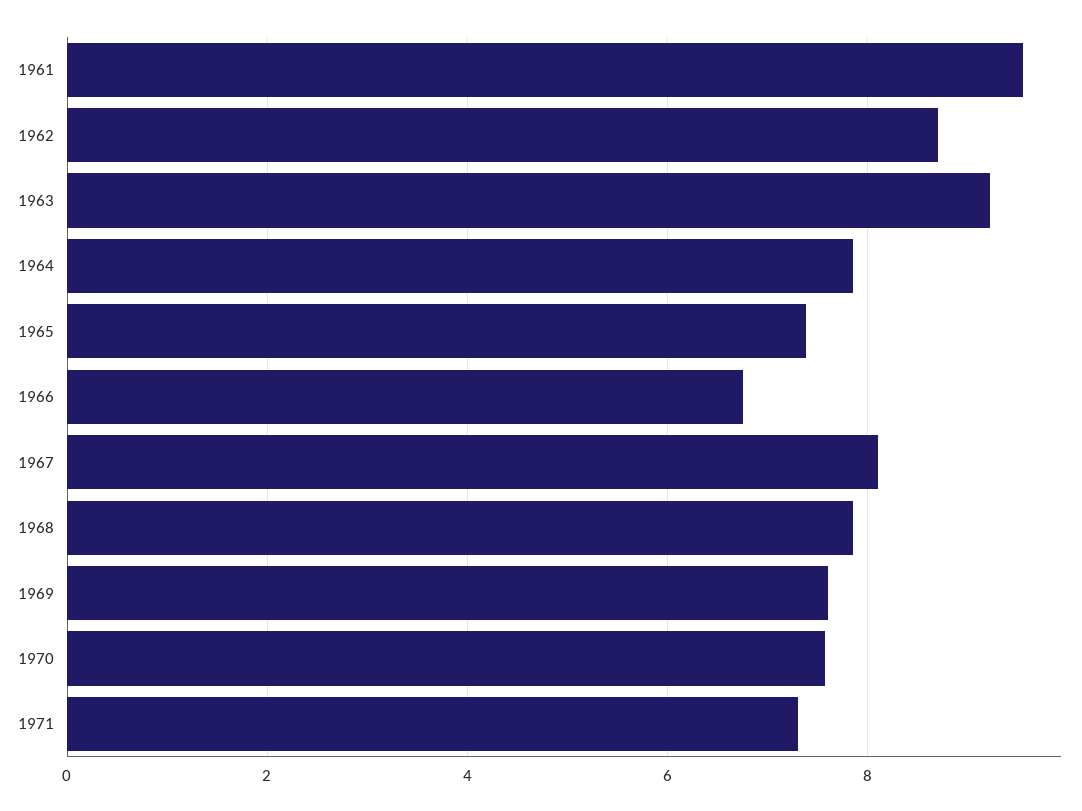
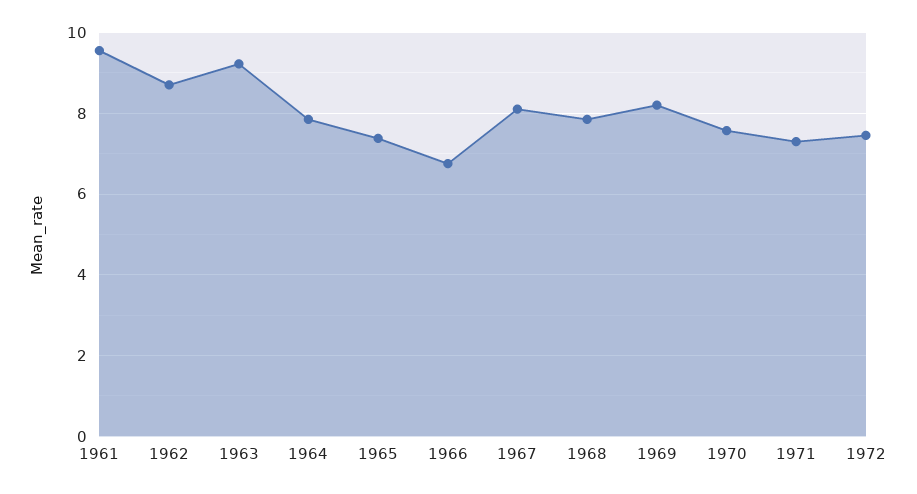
1969: 7.6 -> 8.2
1972: none -> 7.4

